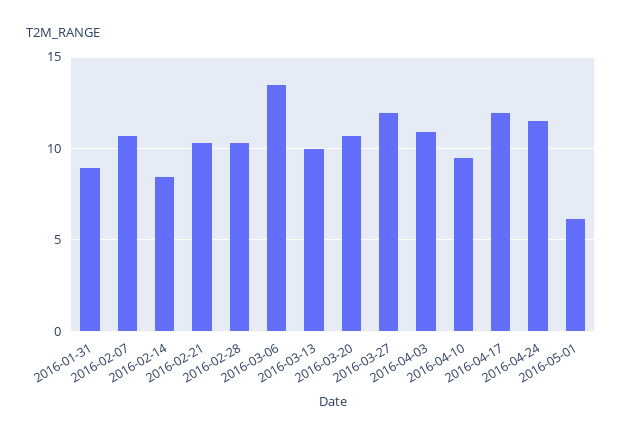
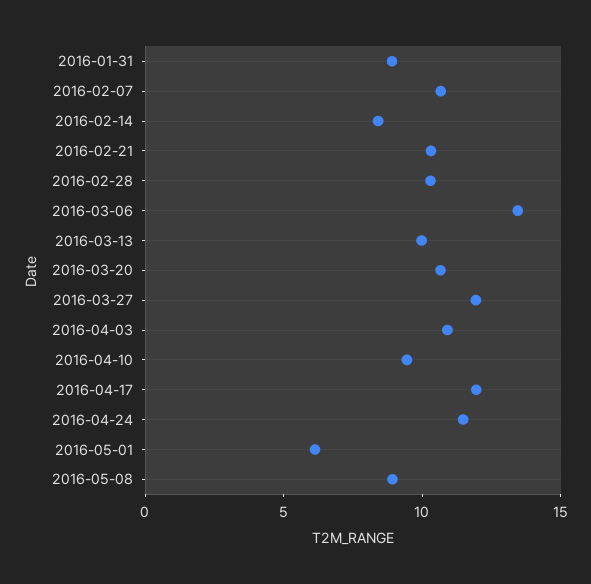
2016-05-08: none -> 9

